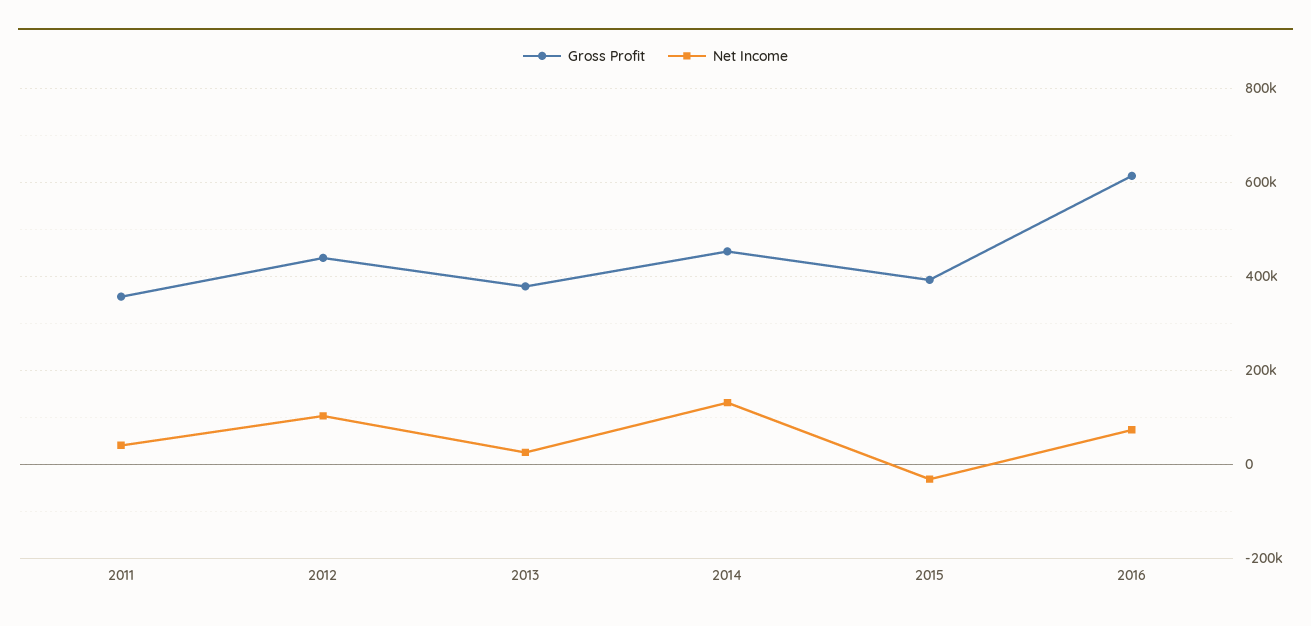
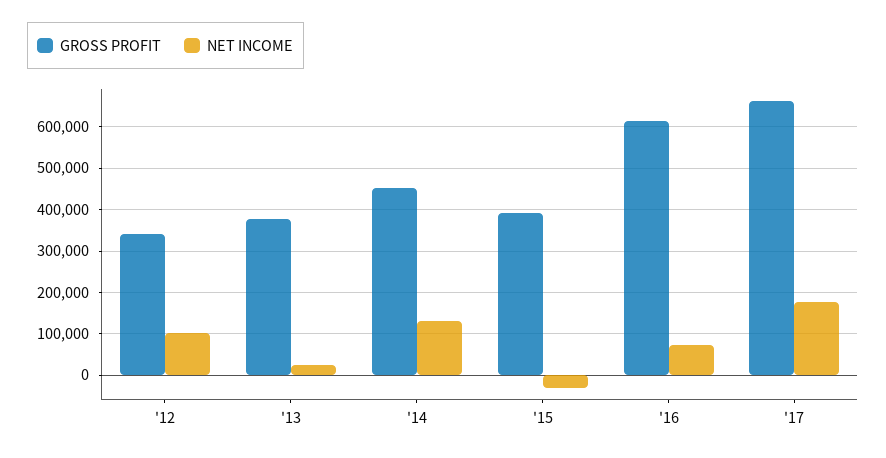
Gross Profit, 2011: 360000 -> none
Net Income, 2011: 40000 -> none
Gross Profit, 2012: 440000 -> 340000
Gross Profit, '17: none -> 660000
Net Income, '17: none -> 180000

